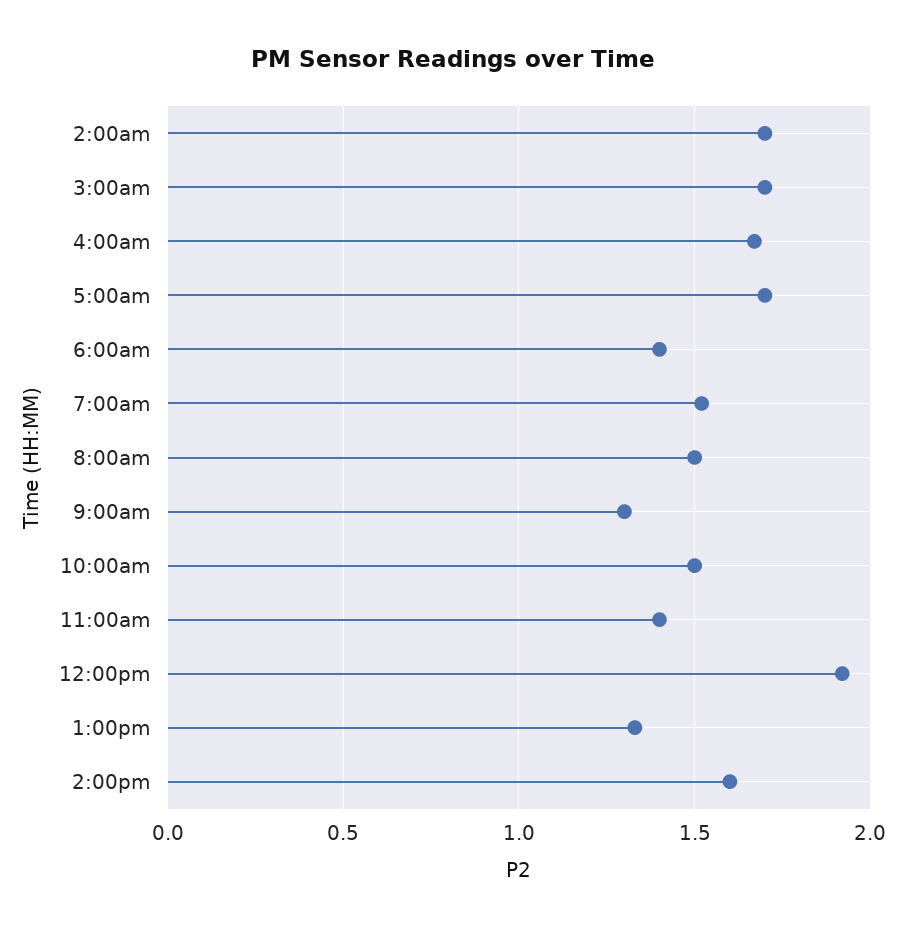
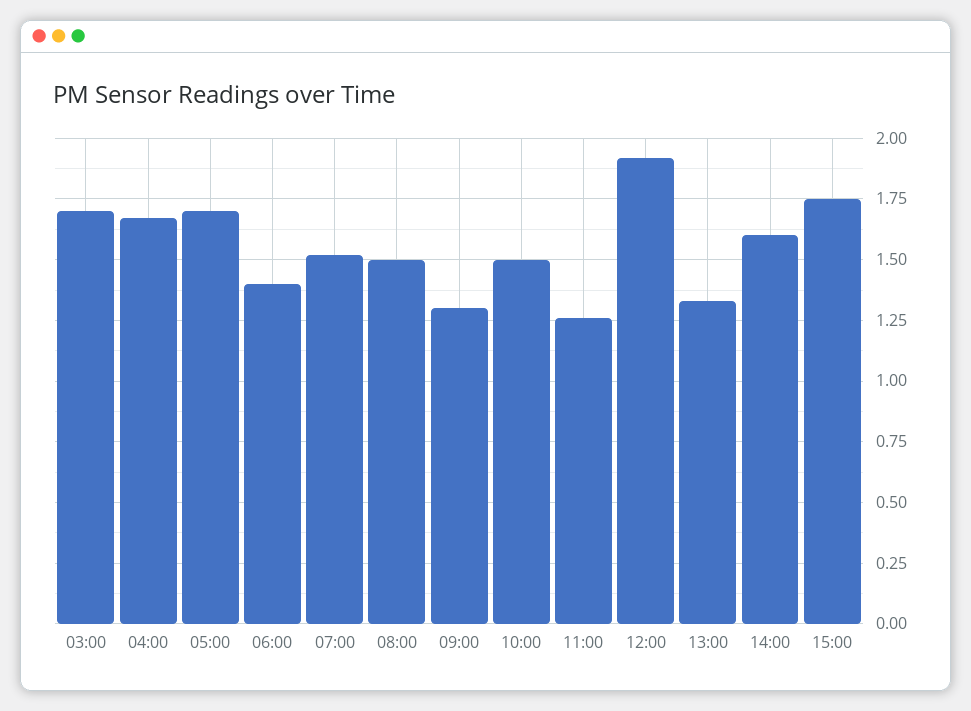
2:00am: 1.7 -> none
11:00am: 1.4 -> 1.25
15:00: none -> 1.75

